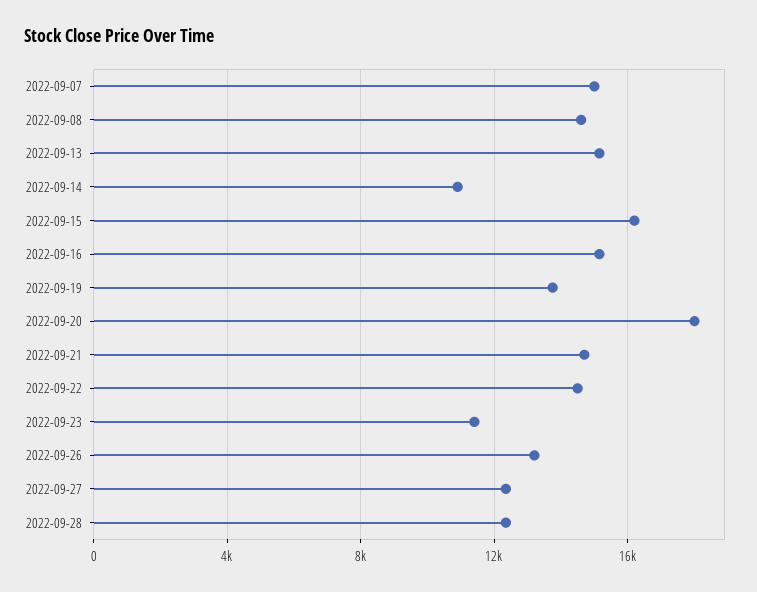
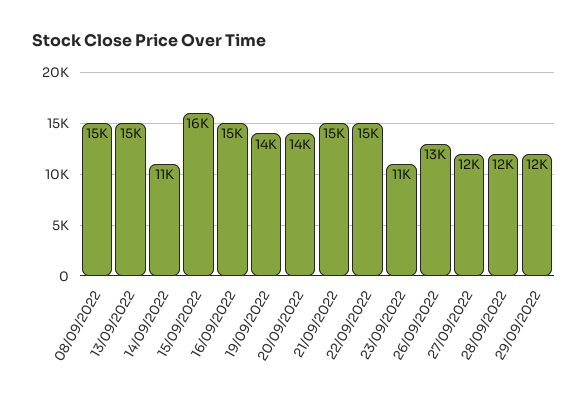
2022-09-07: 15000 -> none
2022-09-20: 18000 -> 14000
29/09/2022: none -> 12000

